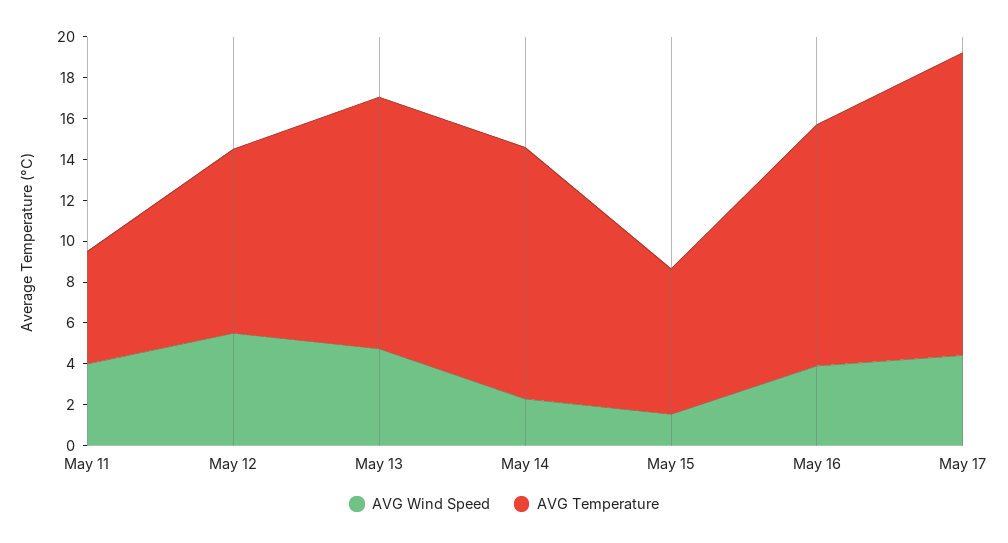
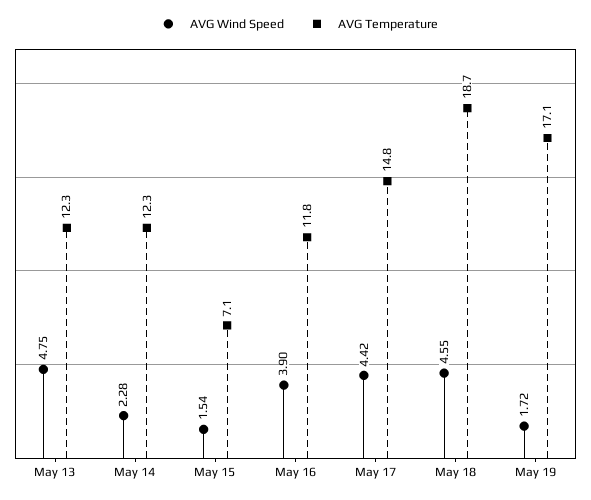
AVG Wind Speed, May 11: 4 -> none
AVG Temperature, May 11: 5.5 -> none
AVG Wind Speed, May 12: 5.5 -> none
AVG Temperature, May 12: 9 -> none
AVG Wind Speed, May 18: none -> 4.55
AVG Temperature, May 18: none -> 18.7
AVG Wind Speed, May 19: none -> 1.72
AVG Temperature, May 19: none -> 17.1

